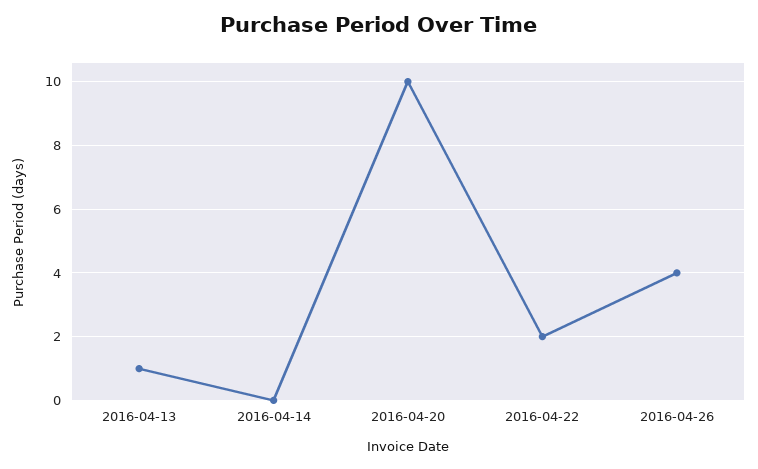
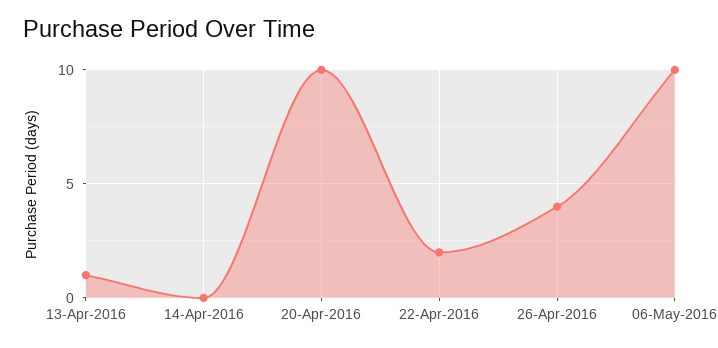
06-May-2016: none -> 10

